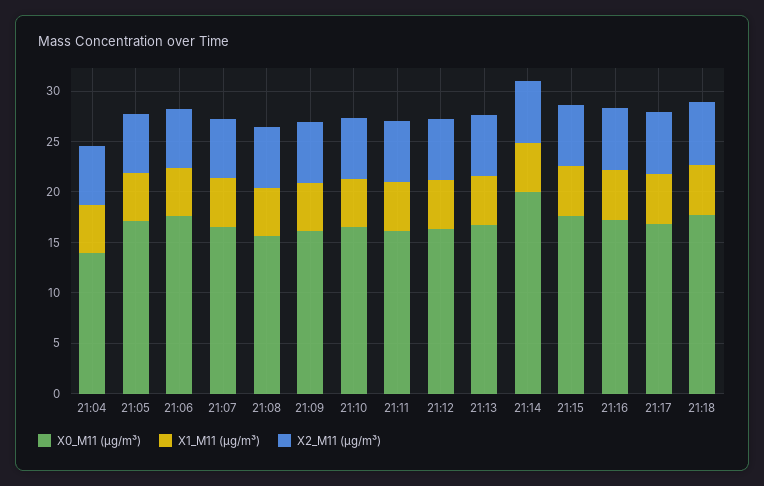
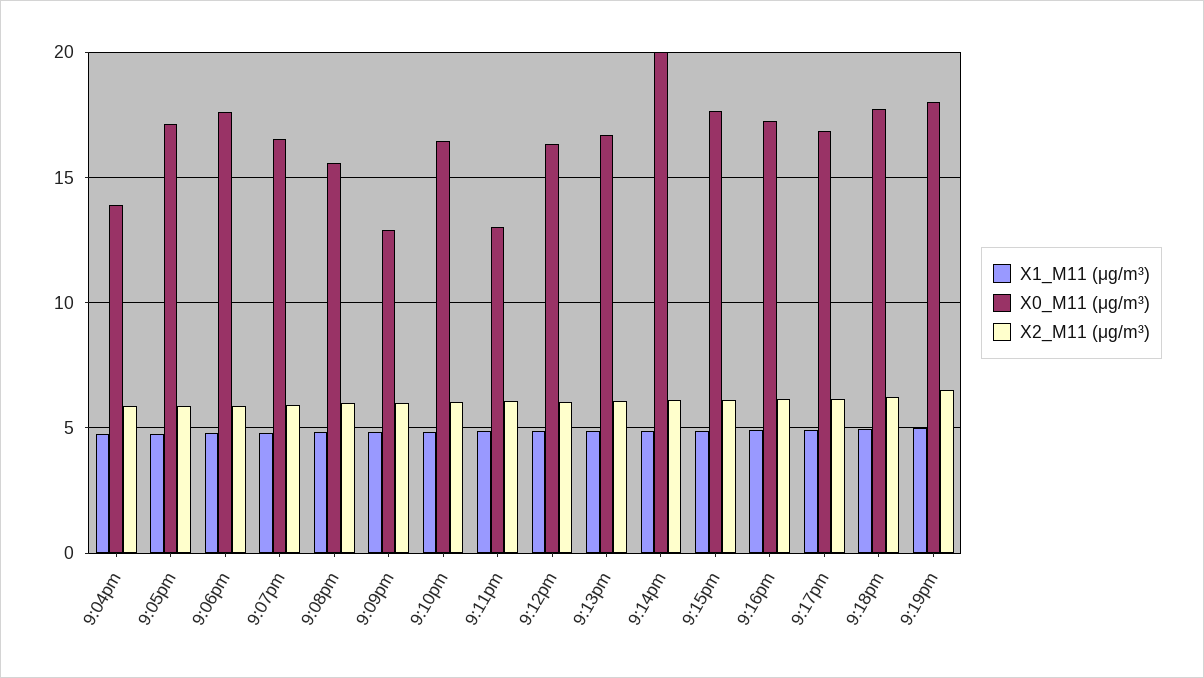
X0_M11 (μg/m³), 21:09: 16 -> 13
X0_M11 (μg/m³), 21:11: 16 -> 13
X1_M11 (μg/m³), 9:19pm: none -> 5
X0_M11 (μg/m³), 9:19pm: none -> 18
X2_M11 (μg/m³), 9:19pm: none -> 6.5

